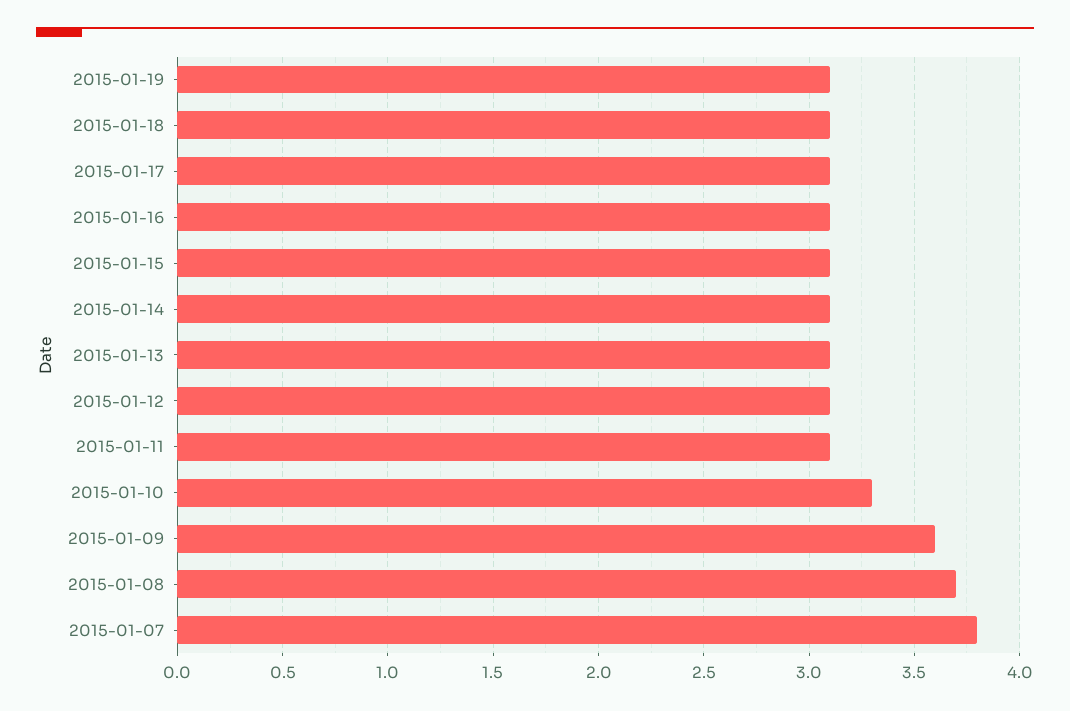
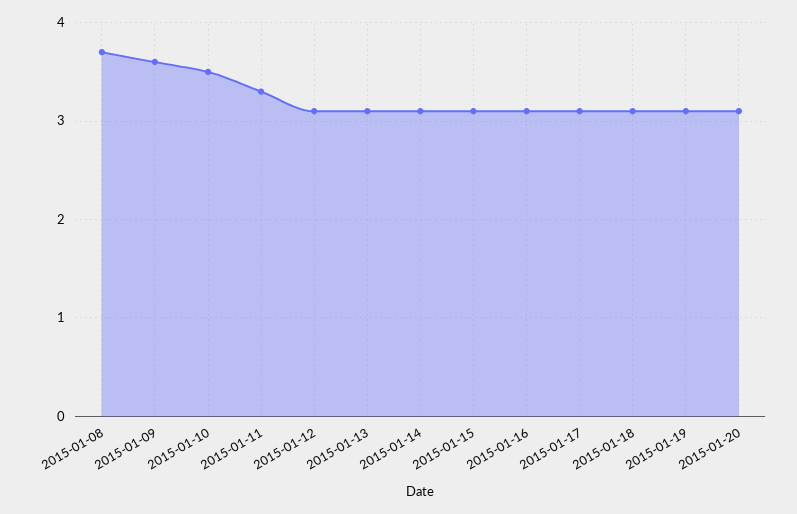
2015-01-11: 3.1 -> 3.3
2015-01-10: 3.3 -> 3.5
2015-01-07: 3.8 -> none
2015-01-20: none -> 3.1

